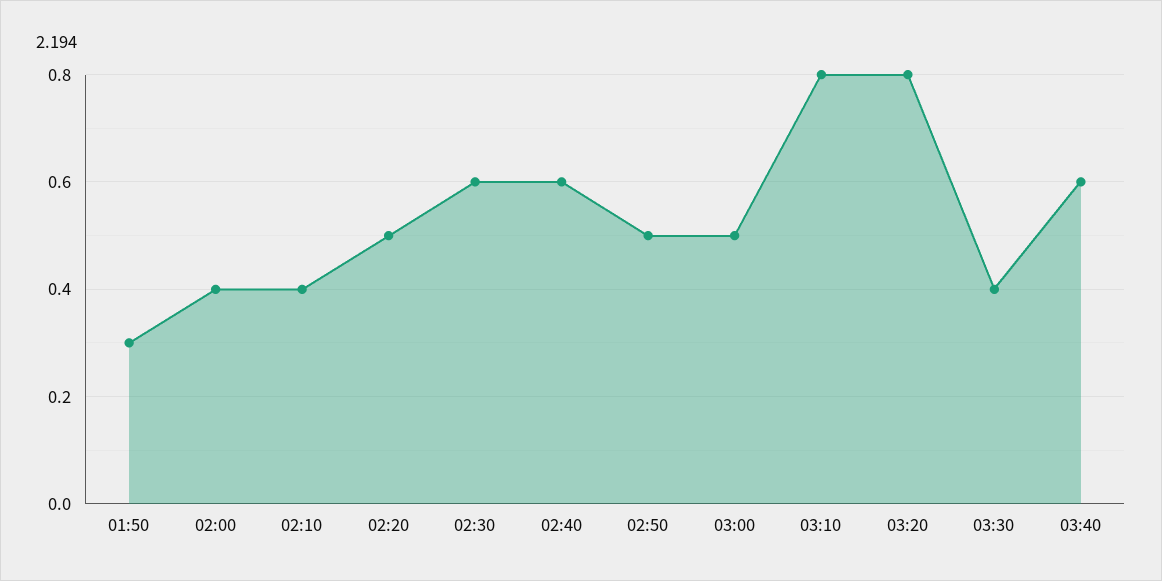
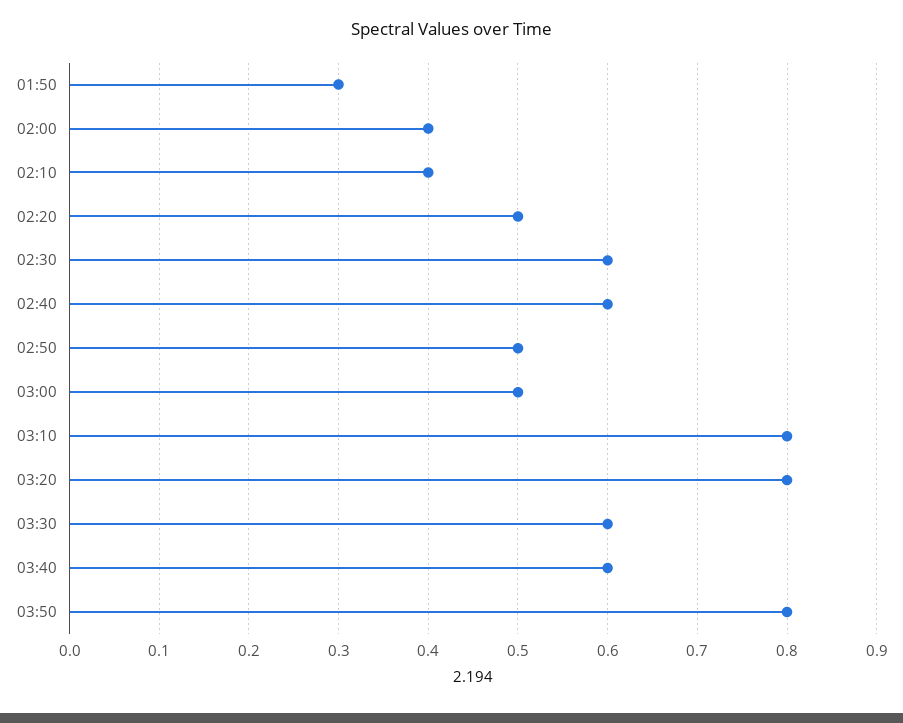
03:30: 0.4 -> 0.6
03:50: none -> 0.8

